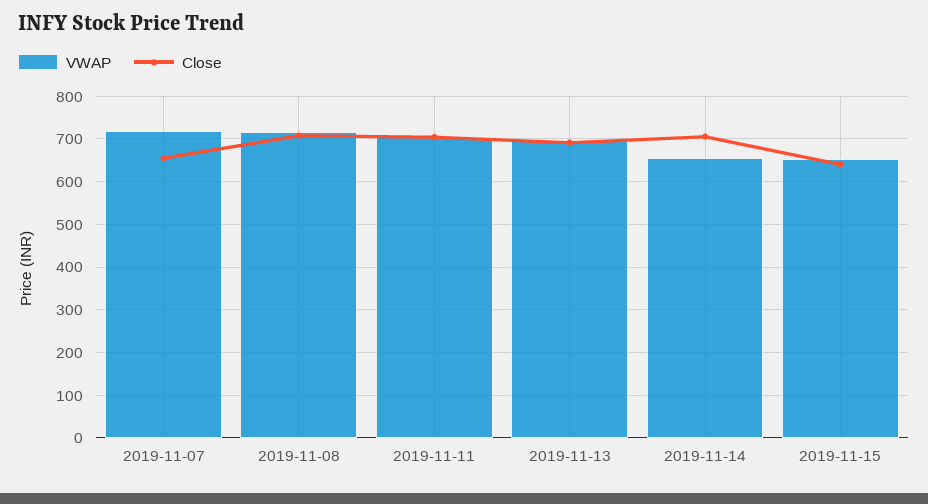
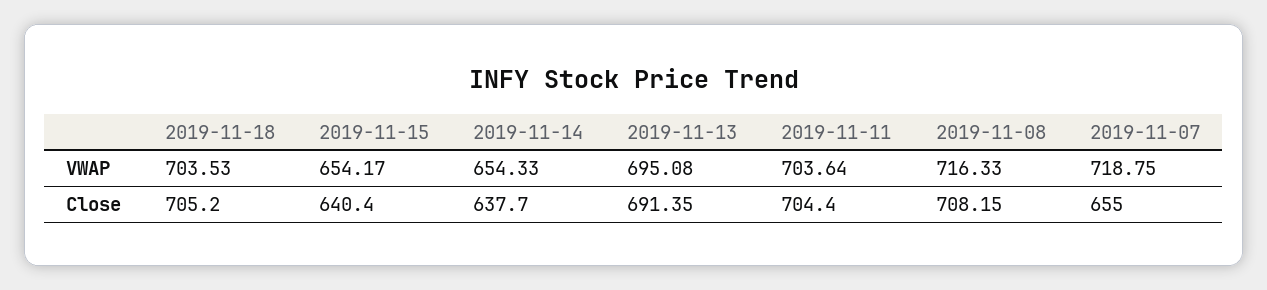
Close, 2019-11-14: 700 -> 637.7
VWAP, 2019-11-18: none -> 703.53
Close, 2019-11-18: none -> 705.2

